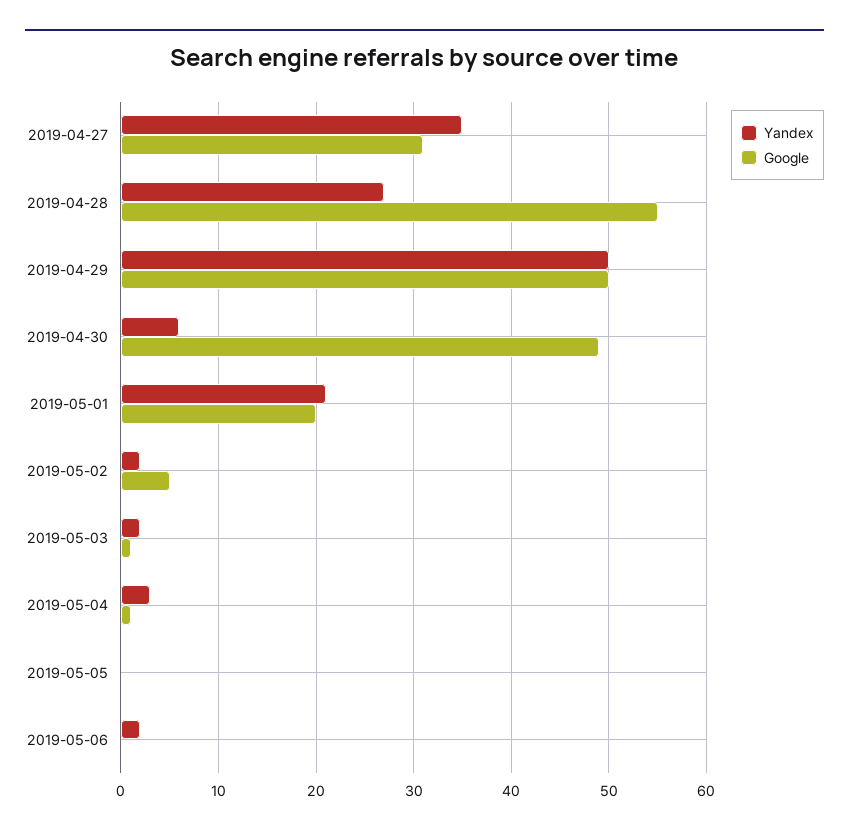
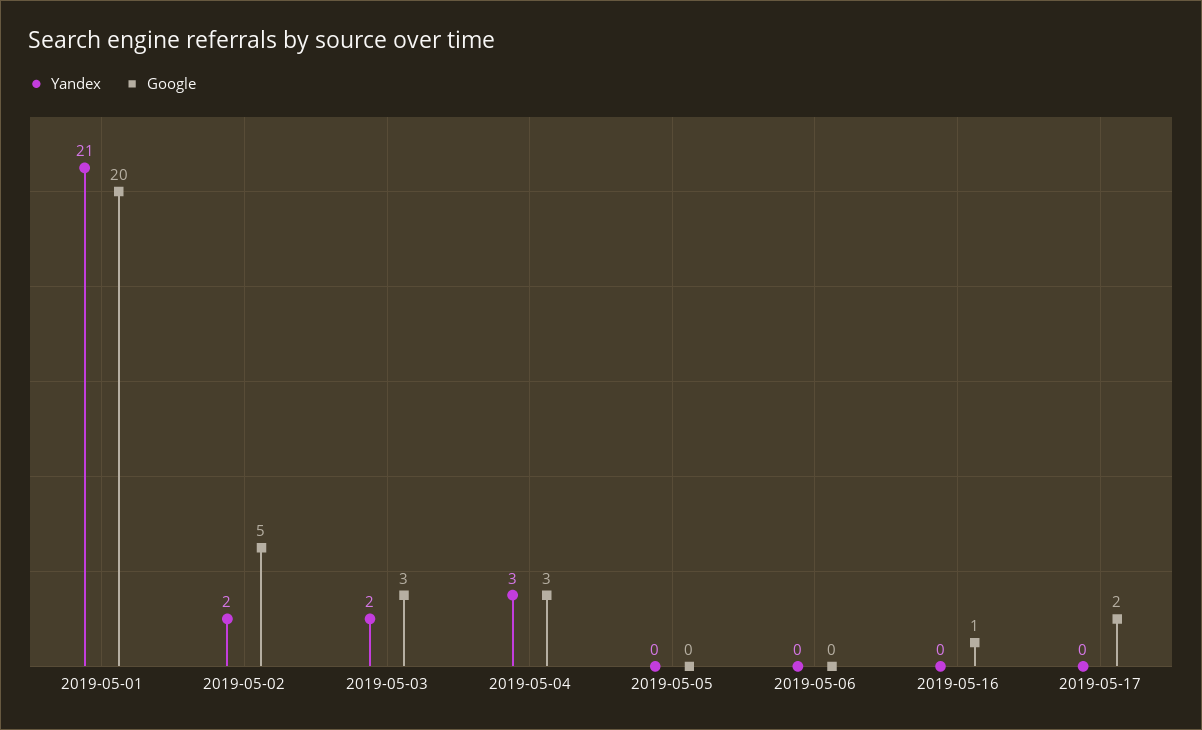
Yandex, 2019-04-27: 35 -> none
Google, 2019-04-27: 31 -> none
Yandex, 2019-04-28: 27 -> none
Google, 2019-04-28: 55 -> none
Yandex, 2019-04-29: 50 -> none
Google, 2019-04-29: 50 -> none
Yandex, 2019-04-30: 6 -> none
Google, 2019-04-30: 49 -> none
Google, 2019-05-03: 1 -> 3
Google, 2019-05-04: 1 -> 3
Yandex, 2019-05-06: 2 -> 0
Yandex, 2019-05-16: none -> 0
Google, 2019-05-16: none -> 1
Yandex, 2019-05-17: none -> 0
Google, 2019-05-17: none -> 2

